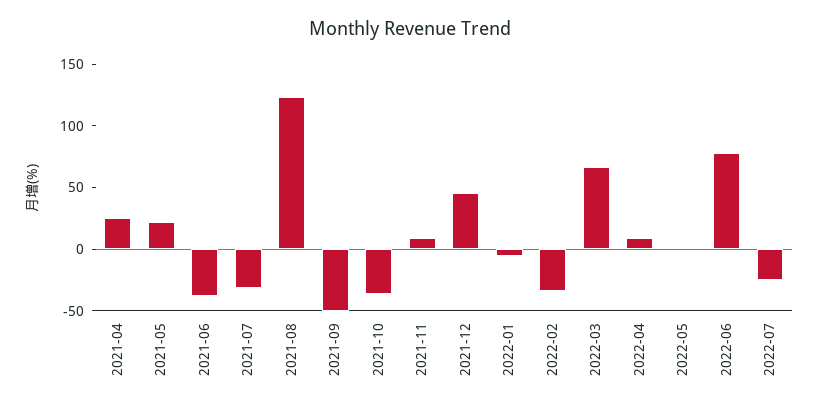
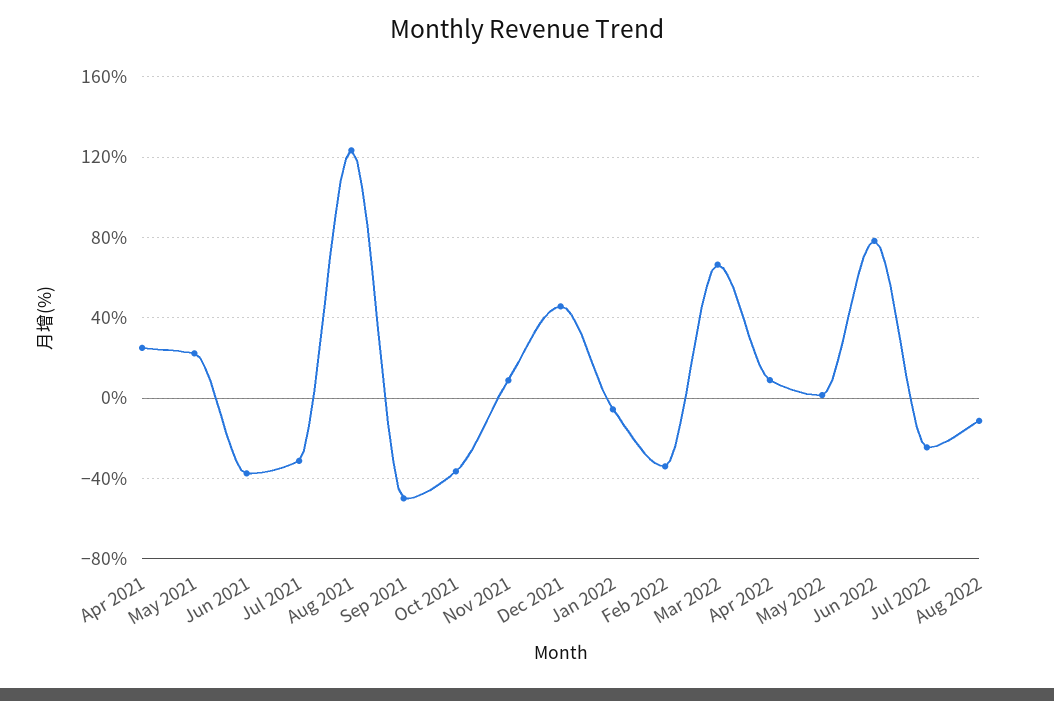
Aug 2022: none -> -10

